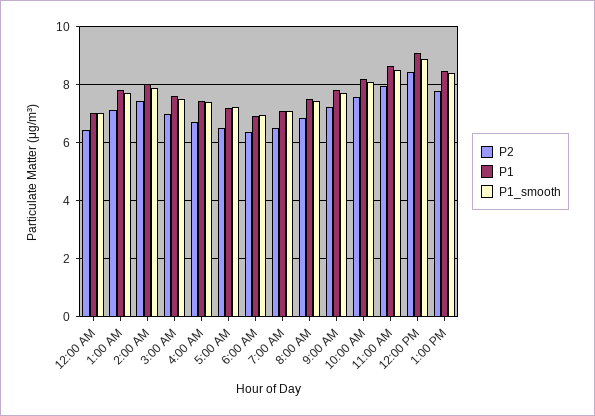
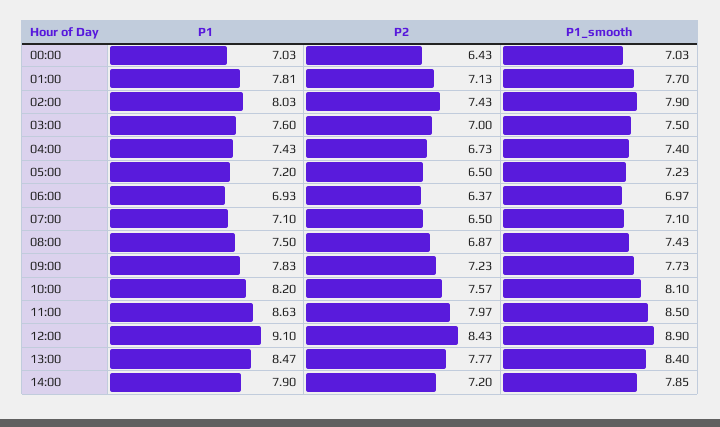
P1, 14:00: none -> 7.9
P2, 14:00: none -> 7.2
P1_smooth, 14:00: none -> 7.85

